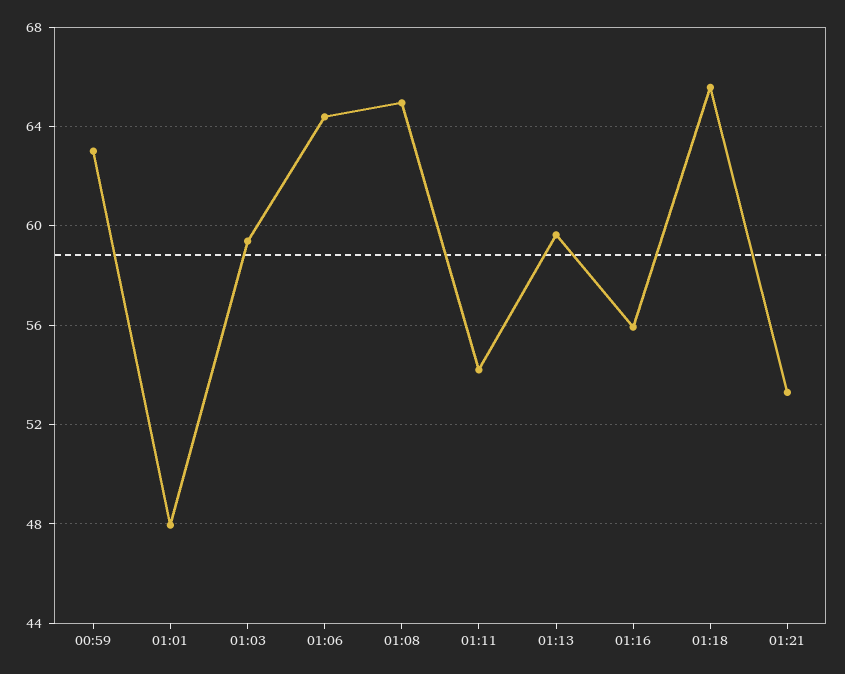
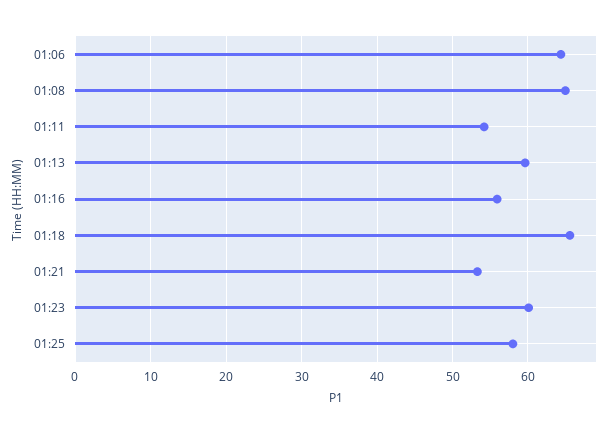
00:59: 63 -> none
01:01: 48 -> none
01:03: 59.5 -> none
01:23: none -> 60
01:25: none -> 58

